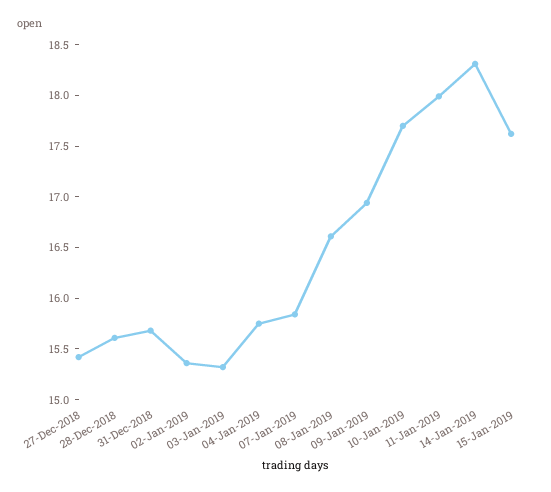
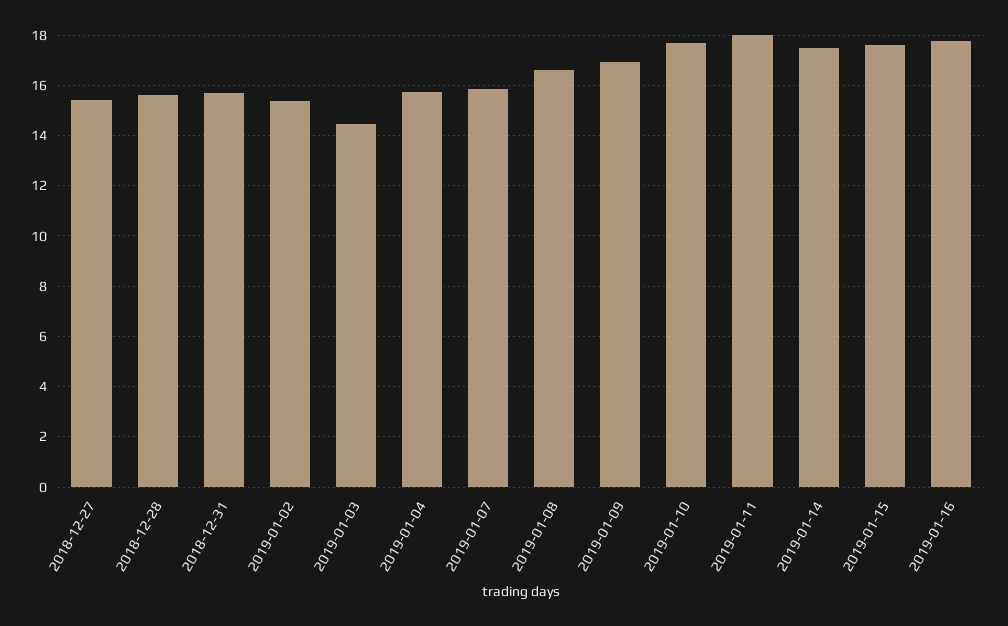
03-Jan-2019: 15.3 -> 14.5
14-Jan-2019: 18.3 -> 17.5
2019-01-16: none -> 17.75

